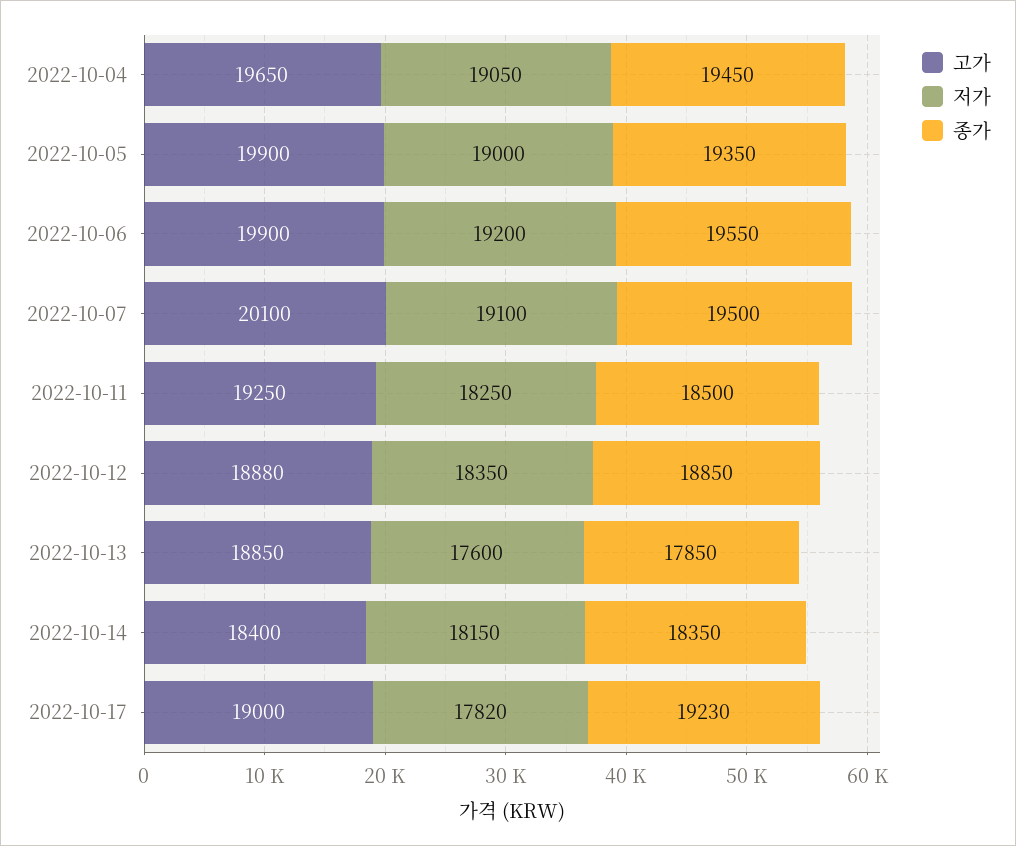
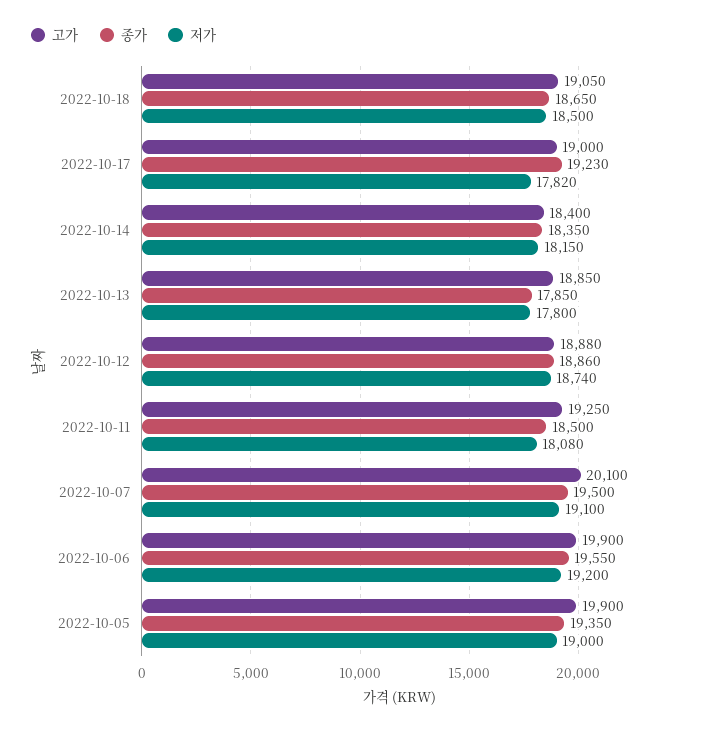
고가, 2022-10-04: 19650 -> none
저가, 2022-10-04: 19050 -> none
종가, 2022-10-04: 19450 -> none
저가, 2022-10-11: 18250 -> 18080
저가, 2022-10-12: 18350 -> 18740
종가, 2022-10-12: 18850 -> 18860
저가, 2022-10-13: 17600 -> 17800
고가, 2022-10-18: none -> 19050
종가, 2022-10-18: none -> 18650
저가, 2022-10-18: none -> 18500

